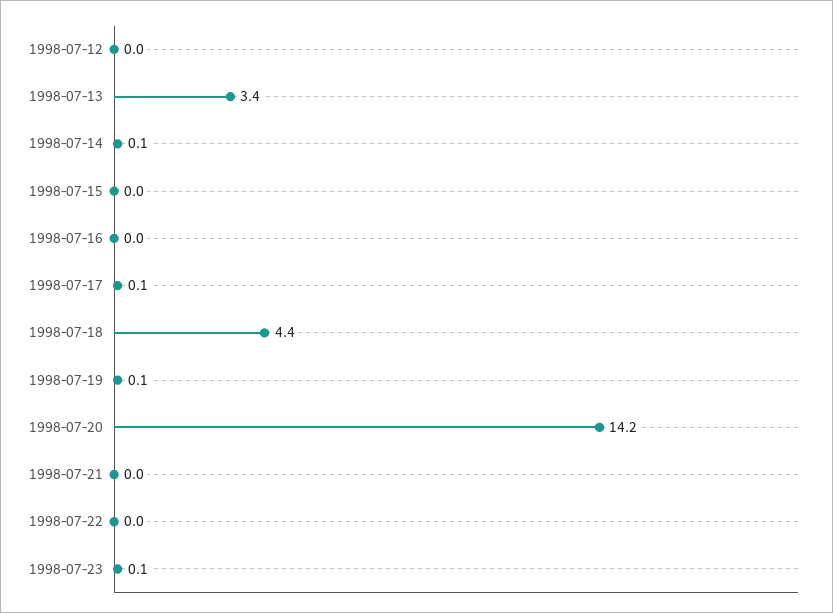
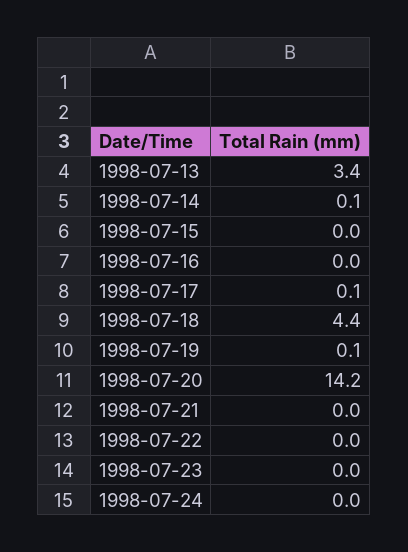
1998-07-12: 0 -> none
1998-07-23: 0.1 -> 0
1998-07-24: none -> 0

